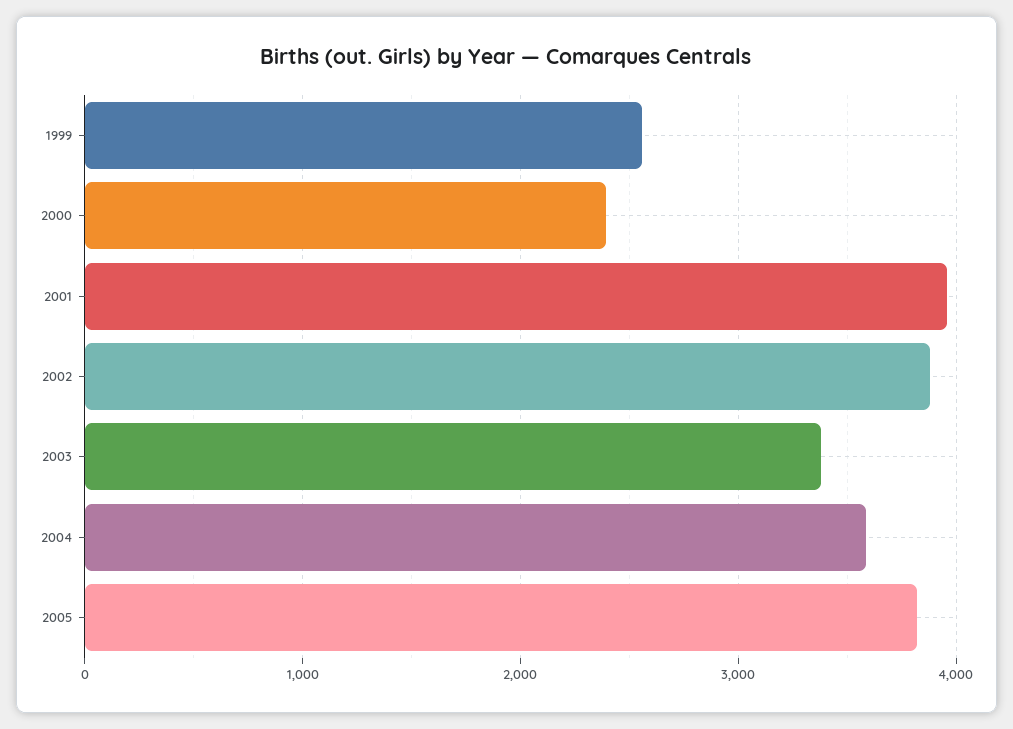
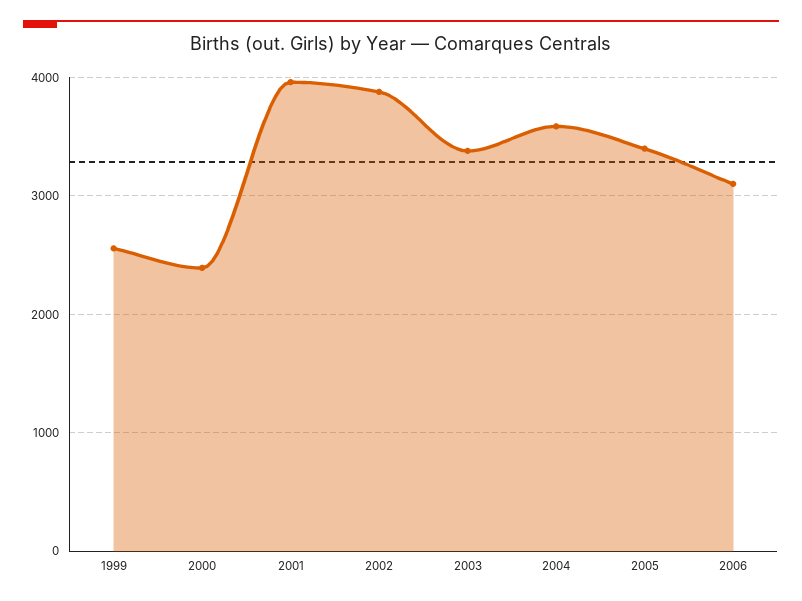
2005: 3800 -> 3400
2006: none -> 3100

